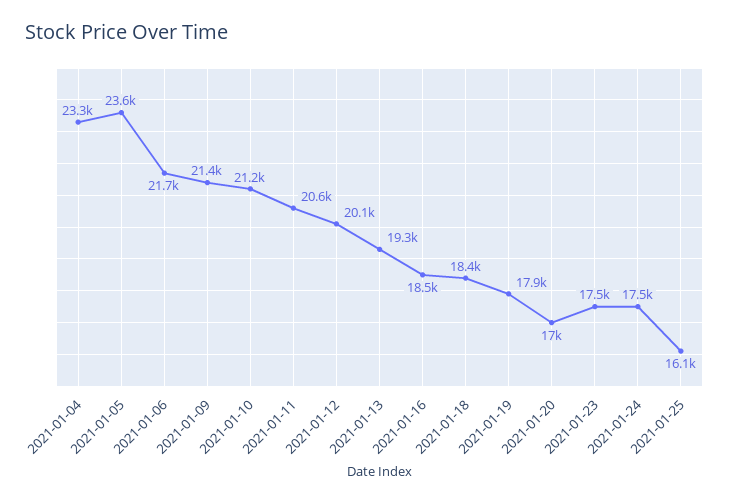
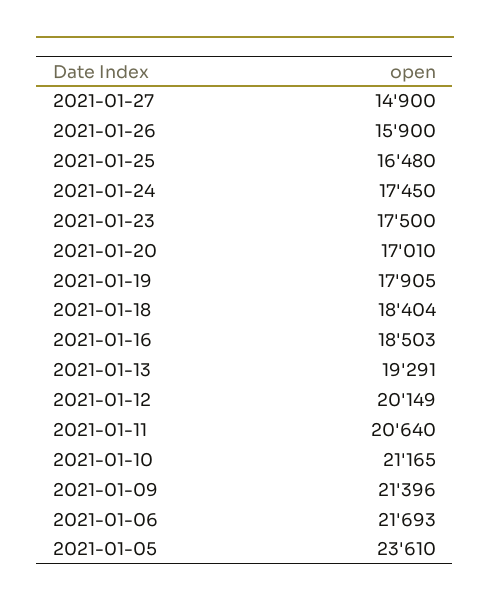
2021-01-04: 23300 -> none
2021-01-25: 16100 -> 16480
2021-01-27: none -> 14900
2021-01-26: none -> 15900

